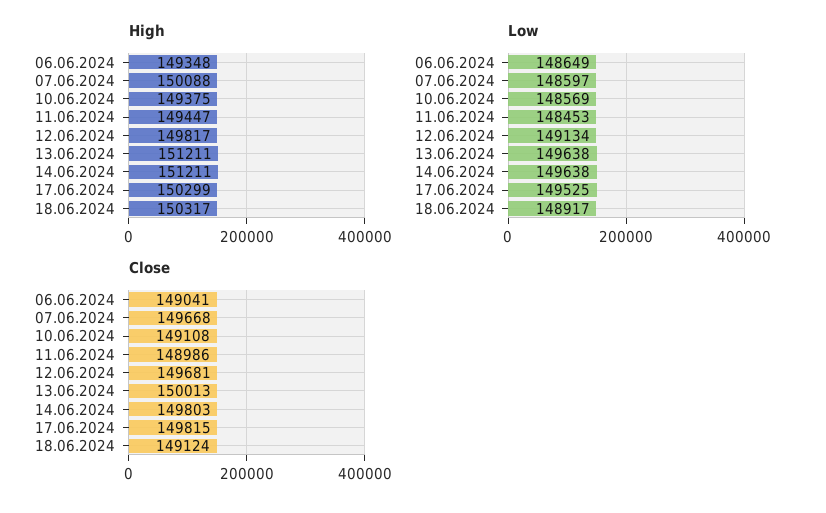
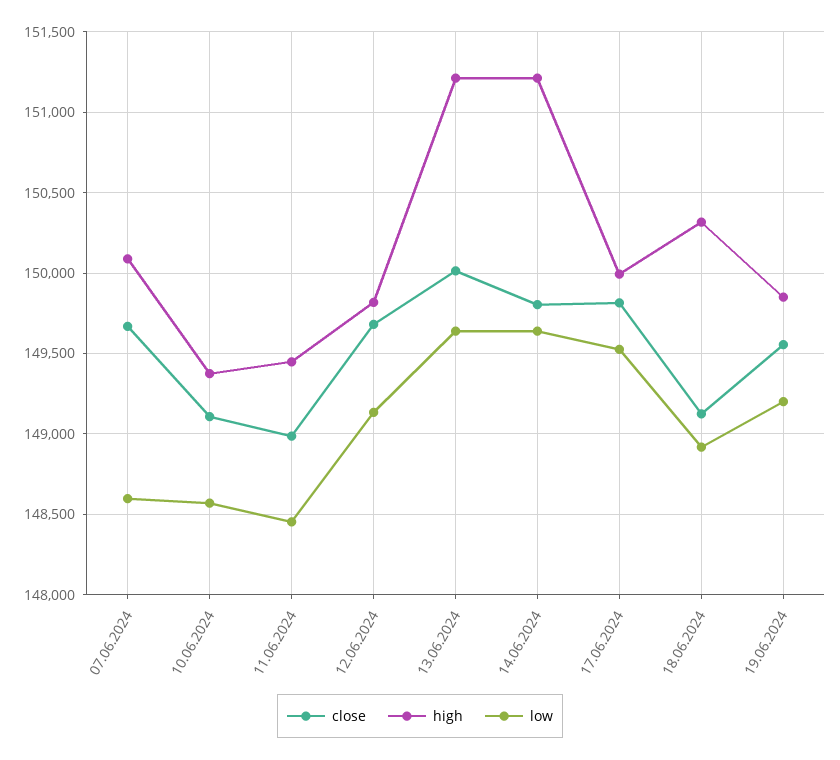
High, 06.06.2024: 149348 -> none
High, 17.06.2024: 150299 -> 150000
Low, 06.06.2024: 148649 -> none
Close, 06.06.2024: 149041 -> none
Close, 19.06.2024: none -> 149550
High, 19.06.2024: none -> 149850
Low, 19.06.2024: none -> 149200

